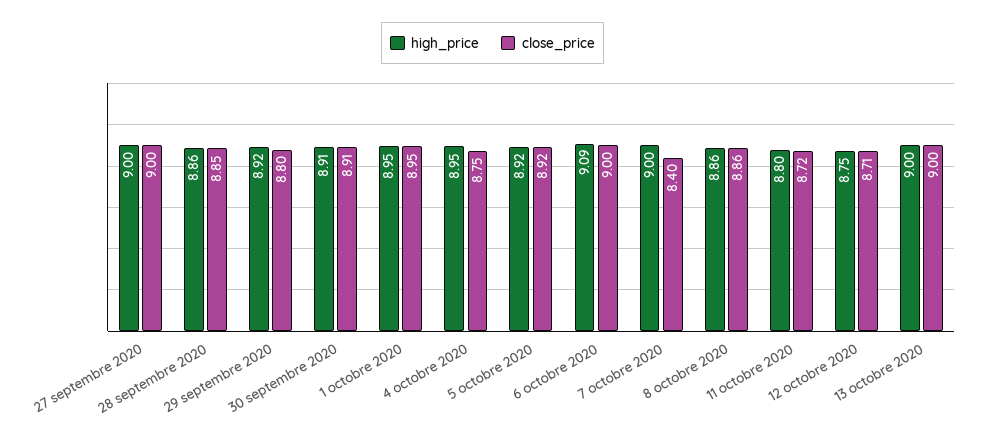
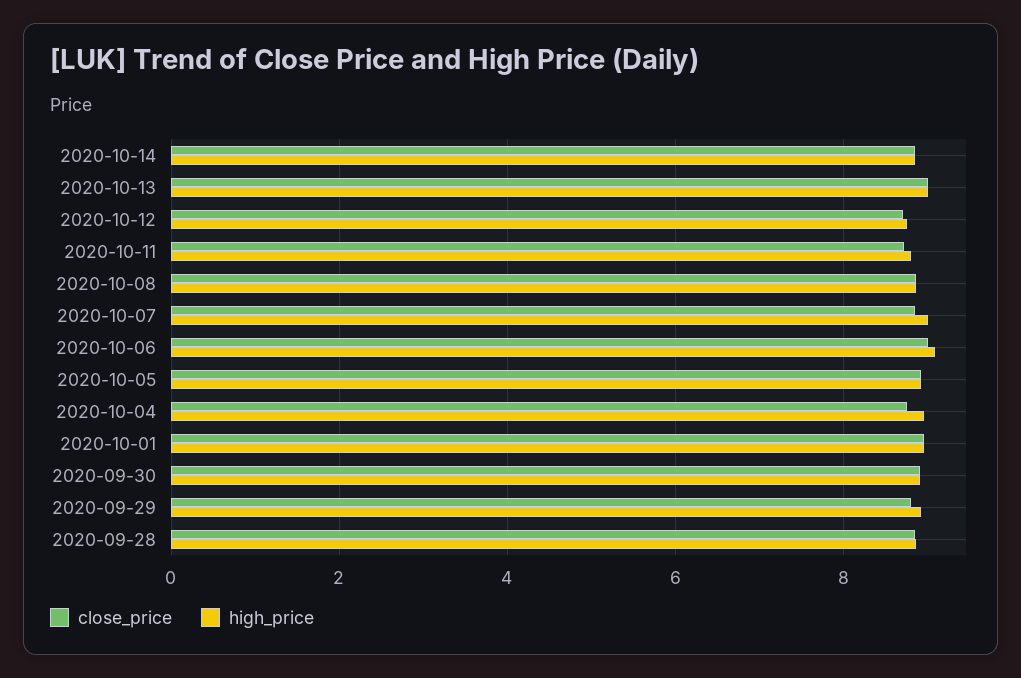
high_price, 27 septembre 2020: 9 -> none
close_price, 27 septembre 2020: 9 -> none
close_price, 7 octobre 2020: 8.4 -> 8.8
close_price, 2020-10-14: none -> 8.8
high_price, 2020-10-14: none -> 8.8

